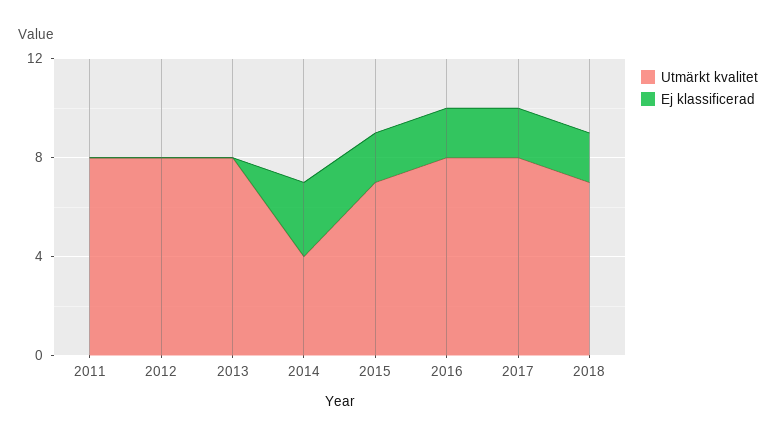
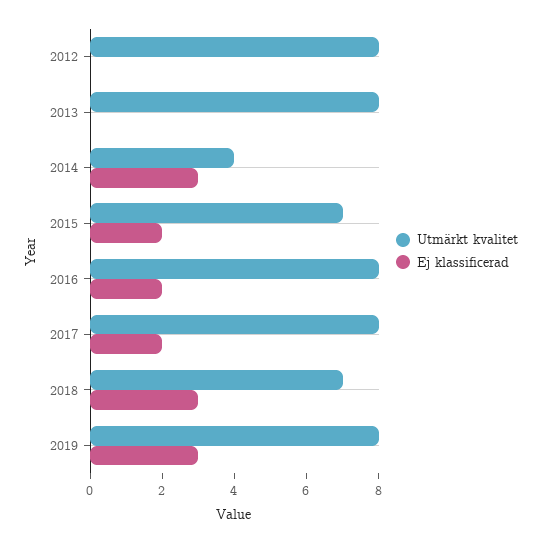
Utmärkt kvalitet, 2011: 8 -> none
Ej klassificerad, 2011: 0 -> none
Ej klassificerad, 2018: 2 -> 3
Utmärkt kvalitet, 2019: none -> 8
Ej klassificerad, 2019: none -> 3

